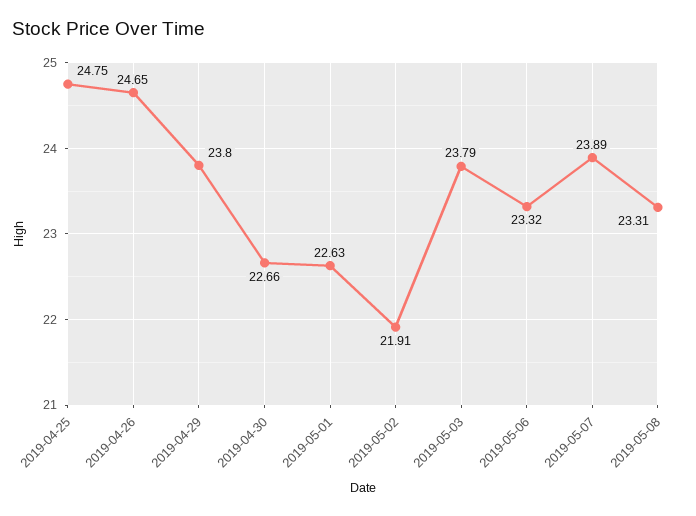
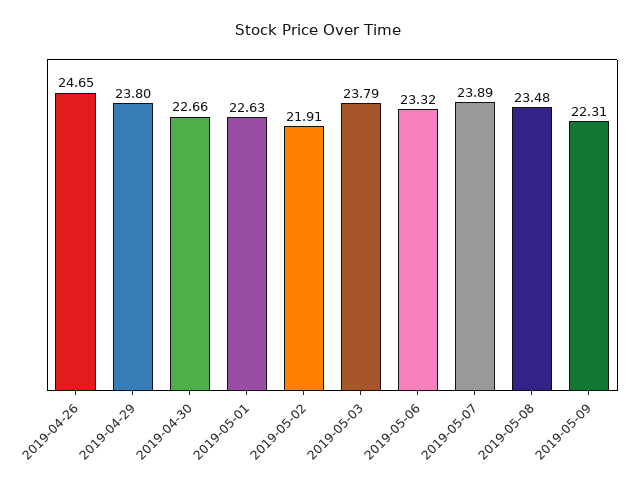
2019-04-25: 24.75 -> none
2019-05-08: 23.31 -> 23.48
2019-05-09: none -> 22.31

